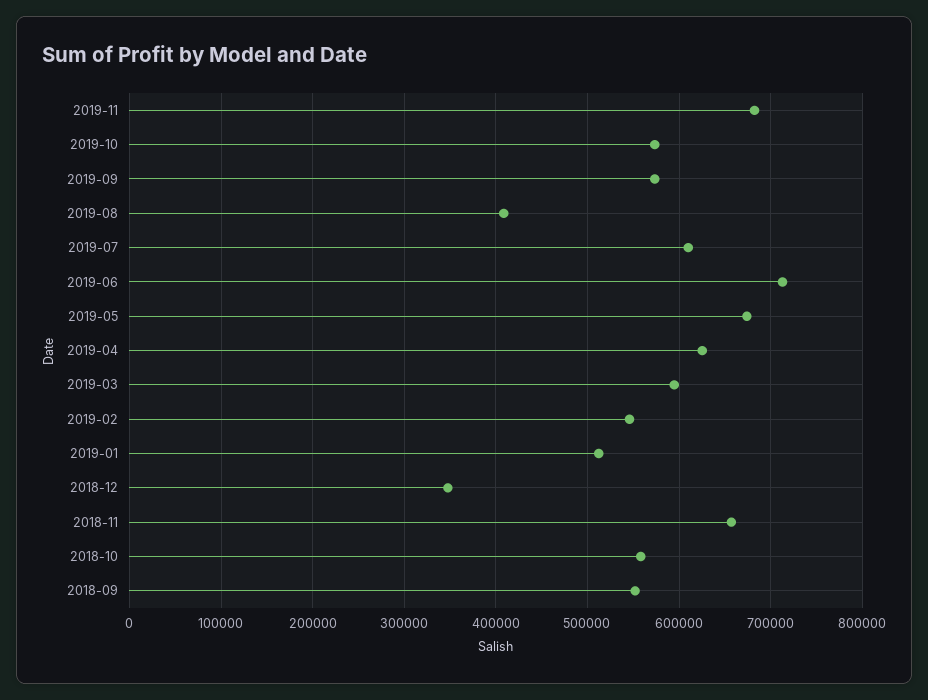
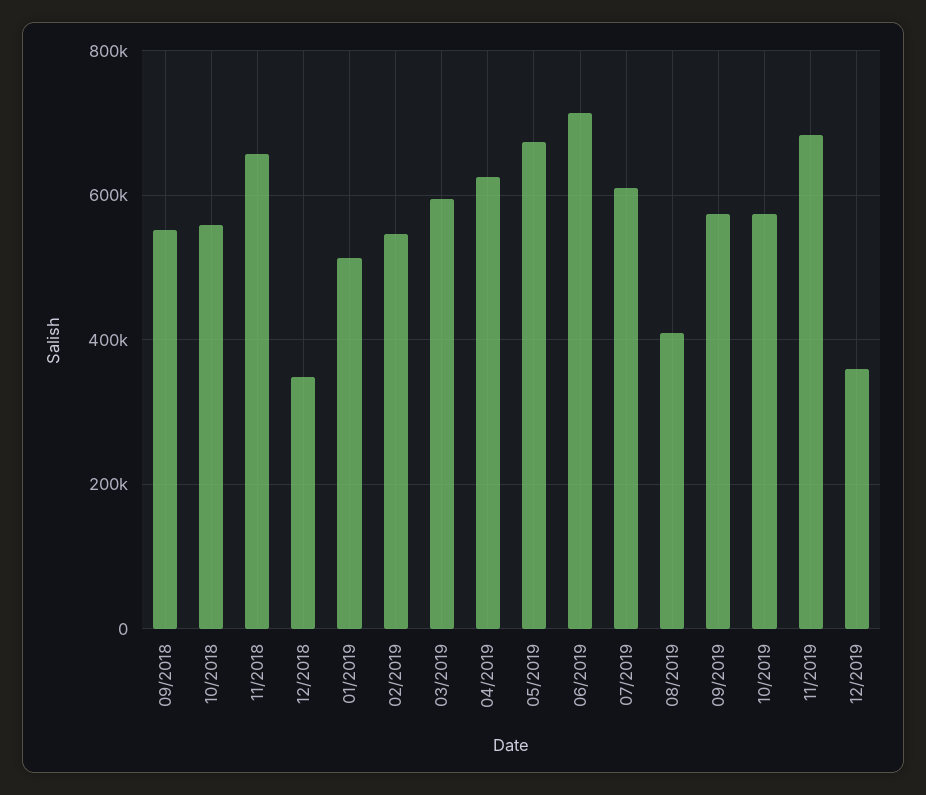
12/2019: none -> 360000

